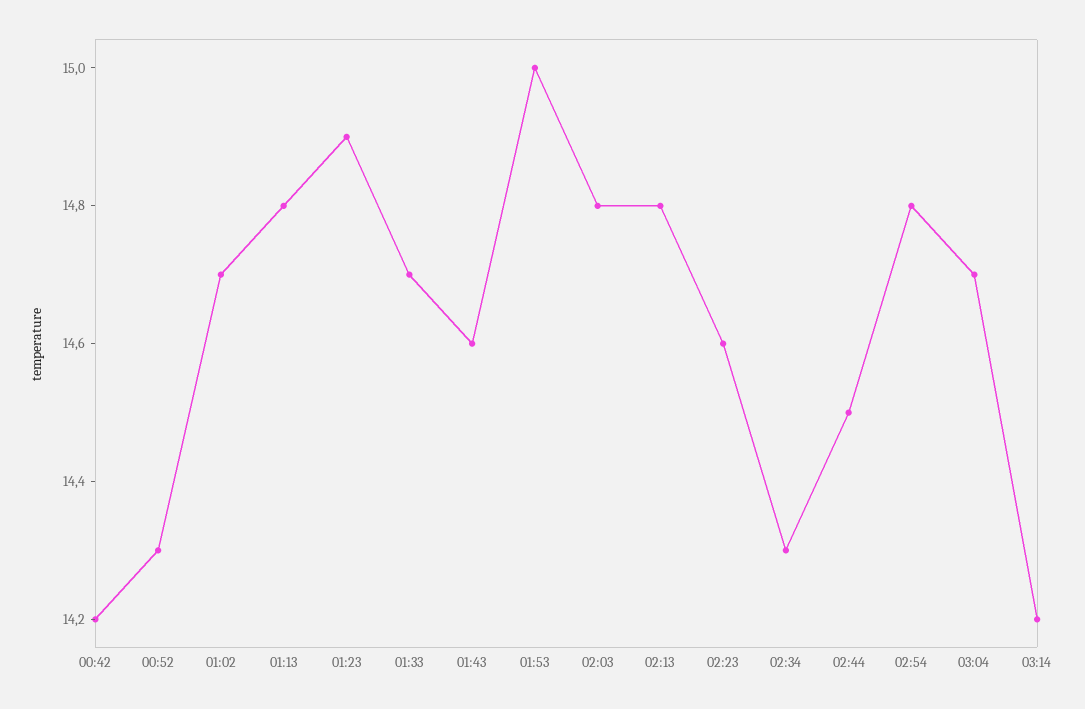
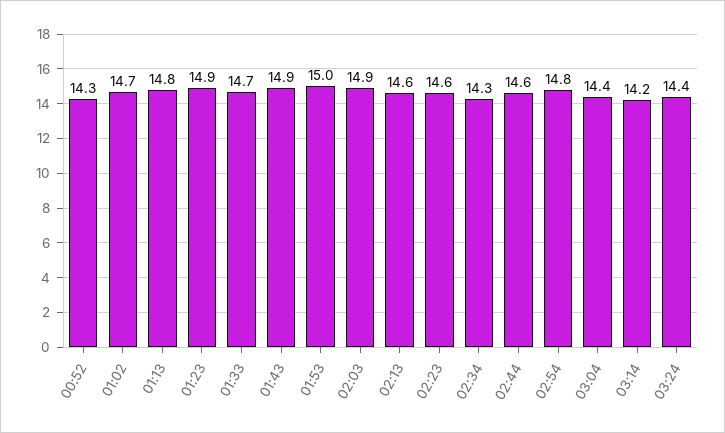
00:42: 14.2 -> none
01:43: 14.6 -> 14.9
02:03: 14.8 -> 14.9
02:13: 14.8 -> 14.6
02:44: 14.5 -> 14.6
03:04: 14.7 -> 14.4
03:24: none -> 14.4

